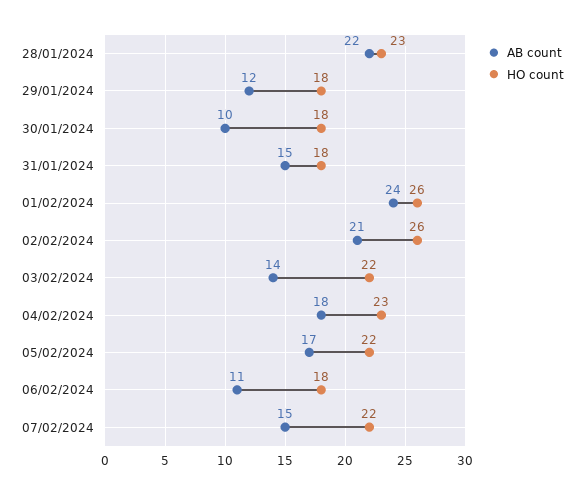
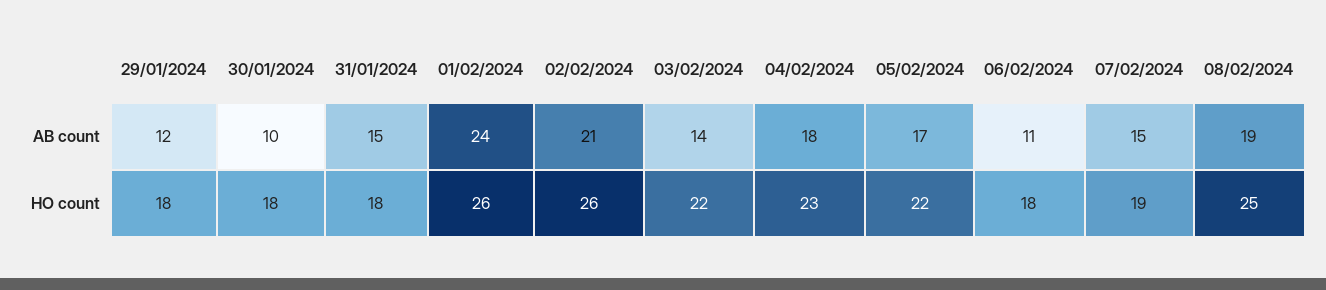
AB count, 28/01/2024: 22 -> none
HO count, 28/01/2024: 23 -> none
HO count, 07/02/2024: 22 -> 19
AB count, 08/02/2024: none -> 19
HO count, 08/02/2024: none -> 25

